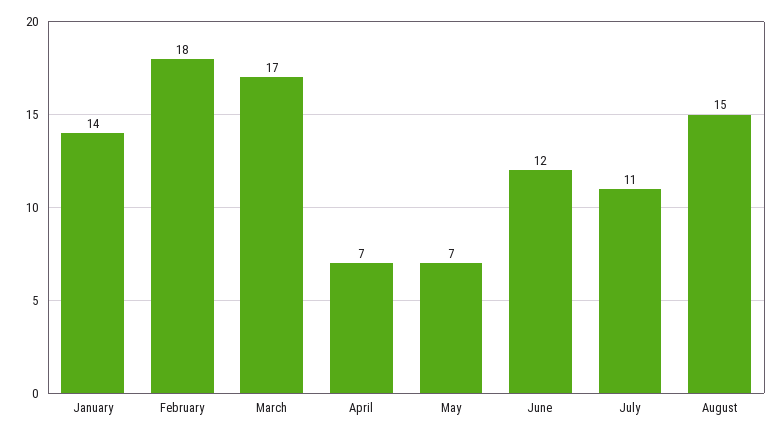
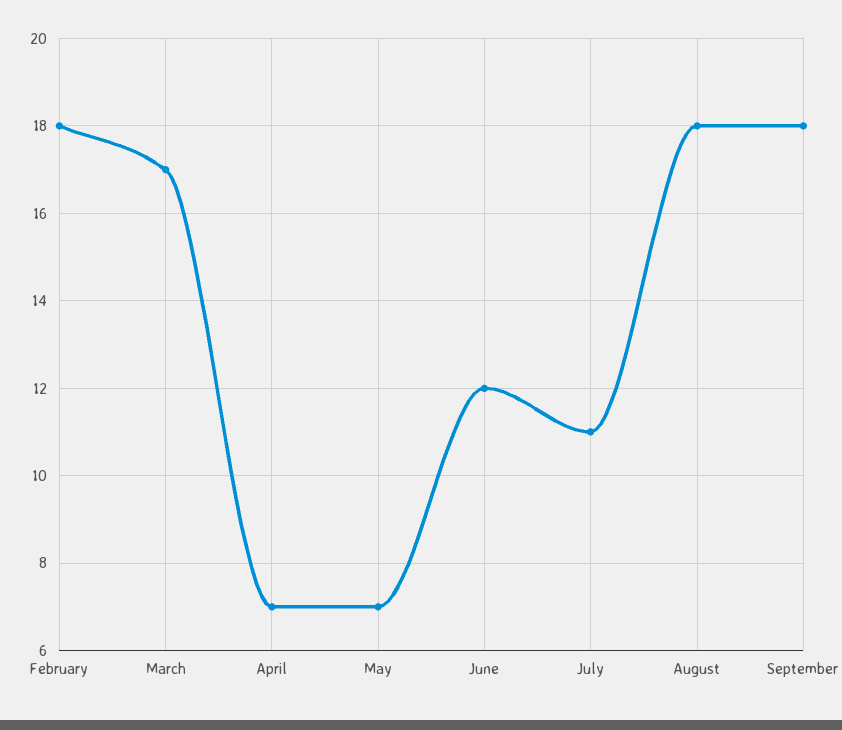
January: 14 -> none
August: 15 -> 18
September: none -> 18

